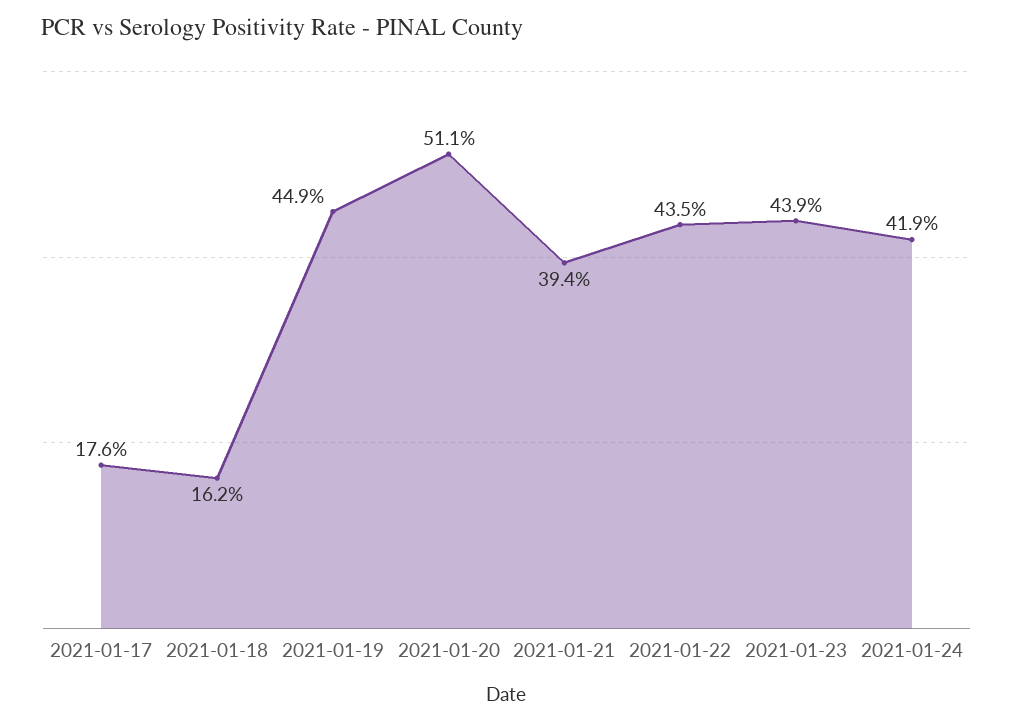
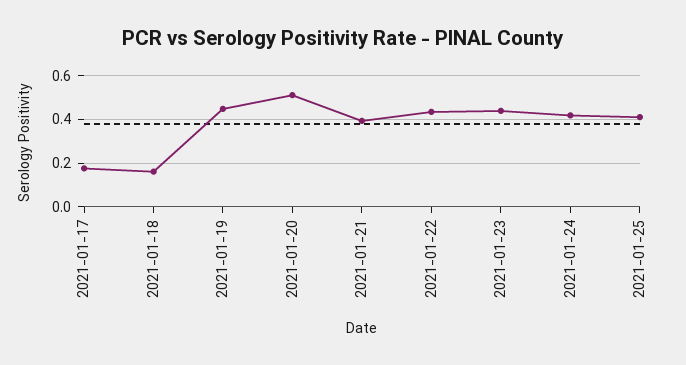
2021-01-25: none -> 0.4

